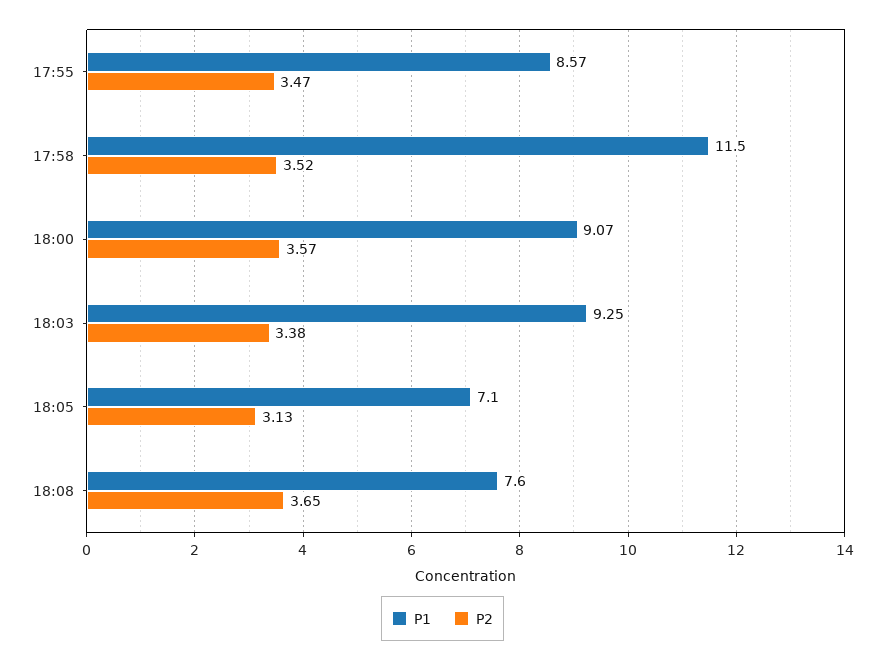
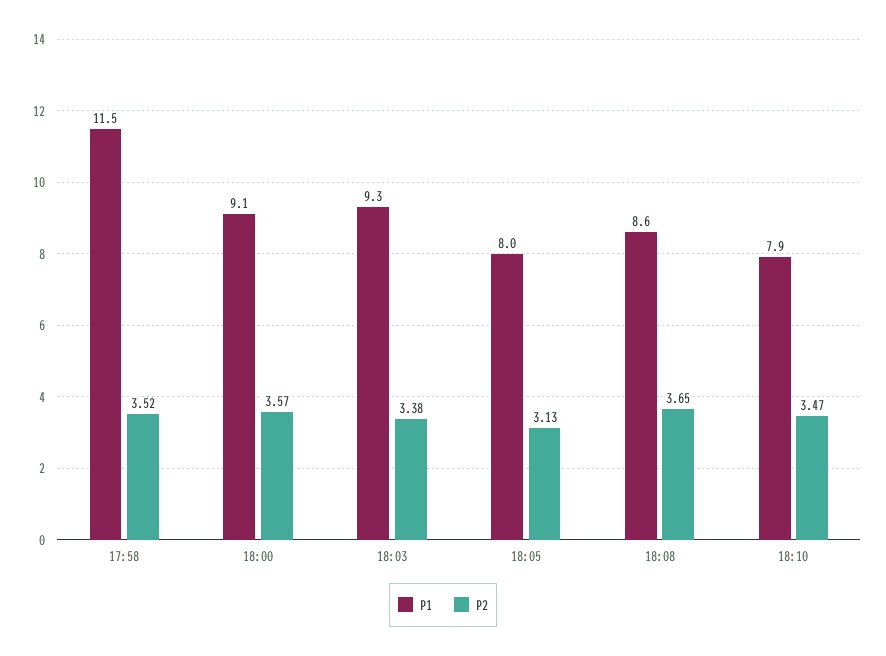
P1, 17:55: 8.57 -> none
P2, 17:55: 3.47 -> none
P1, 18:05: 7.1 -> 8
P1, 18:08: 7.6 -> 8.6
P1, 18:10: none -> 7.9
P2, 18:10: none -> 3.47

